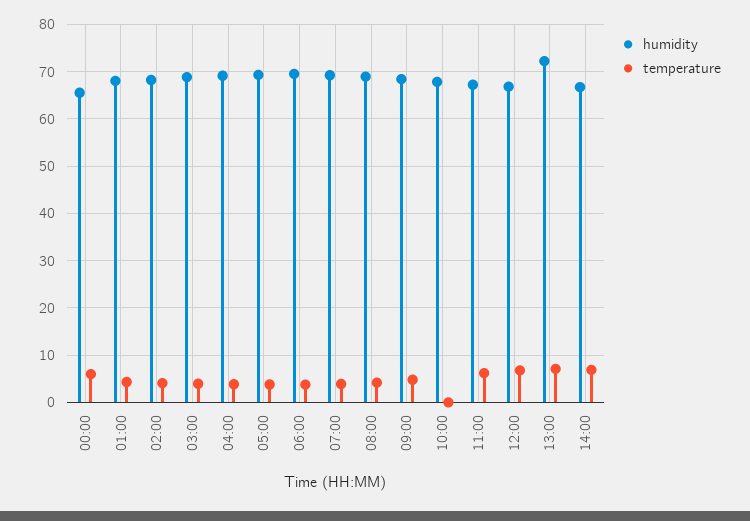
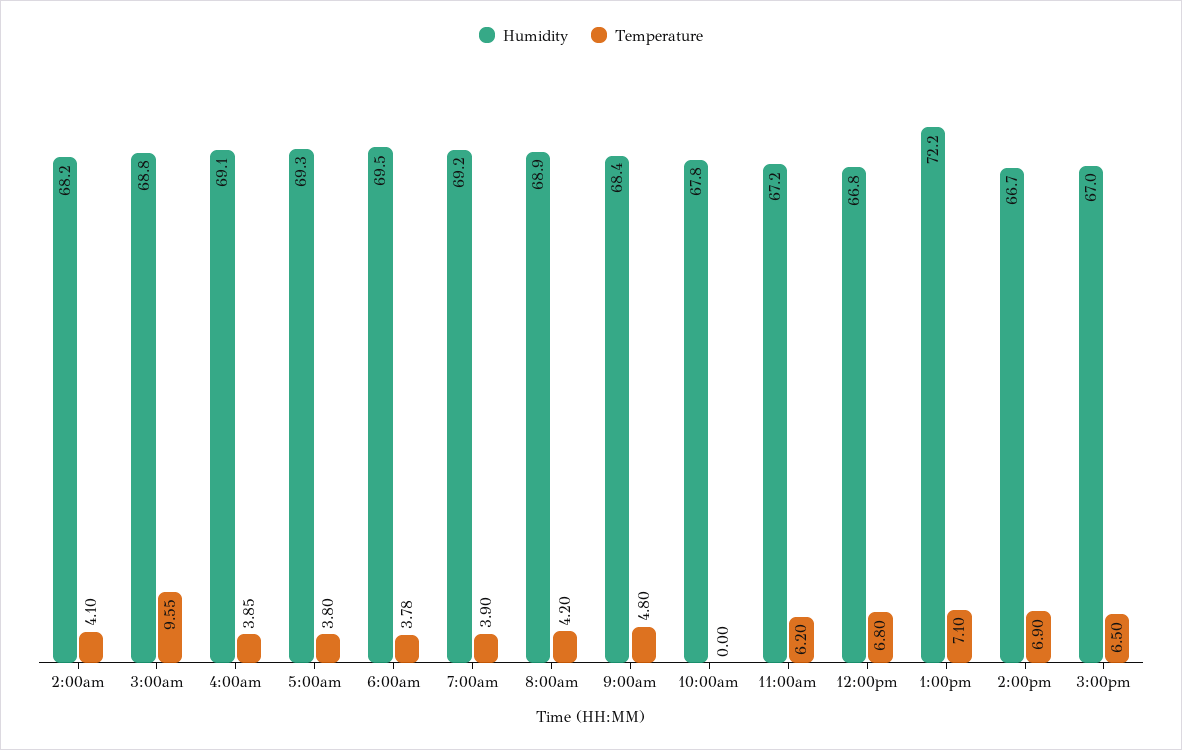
humidity, 00:00: 66 -> none
temperature, 00:00: 6 -> none
humidity, 01:00: 68 -> none
temperature, 01:00: 4 -> none
temperature, 03:00: 4 -> 9.55
humidity, 3:00pm: none -> 67
temperature, 3:00pm: none -> 6.5

